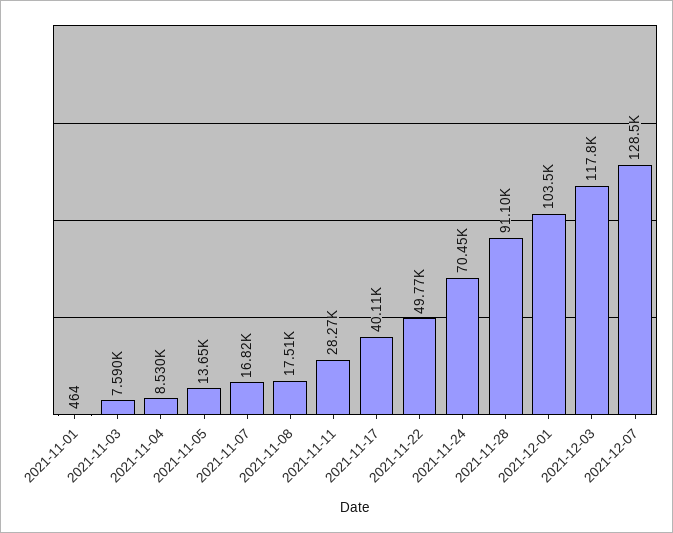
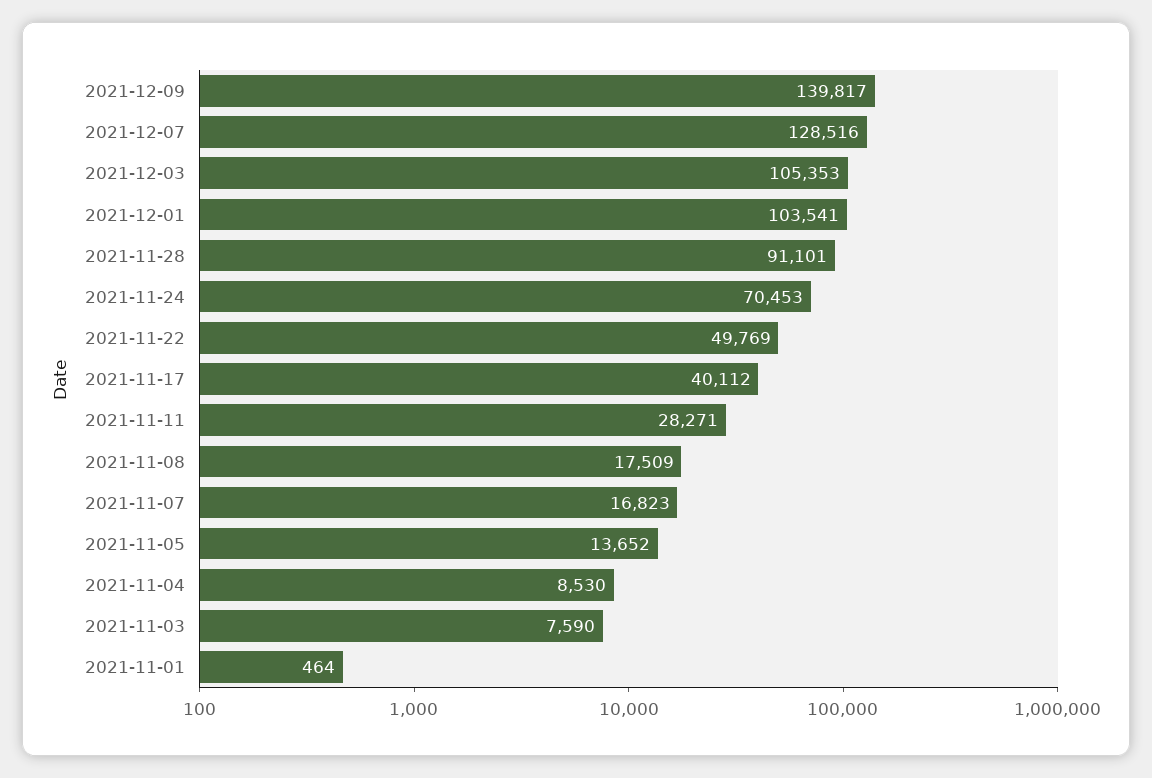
2021-12-03: 117800 -> 105353
2021-12-09: none -> 139817

